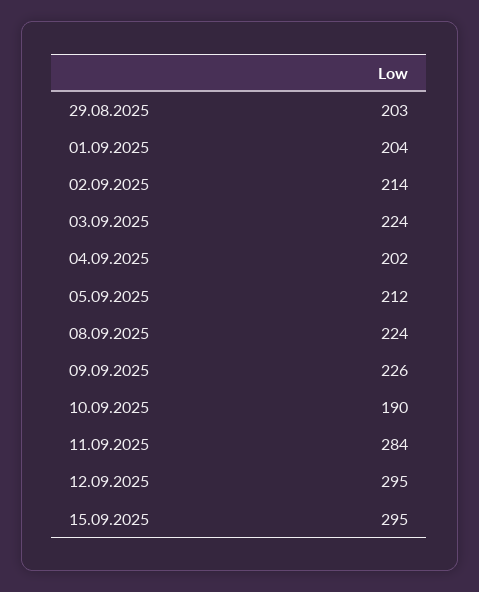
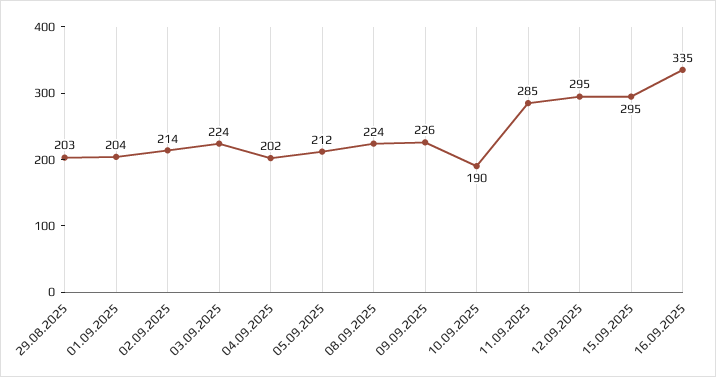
11.09.2025: 284 -> 285
16.09.2025: none -> 335

